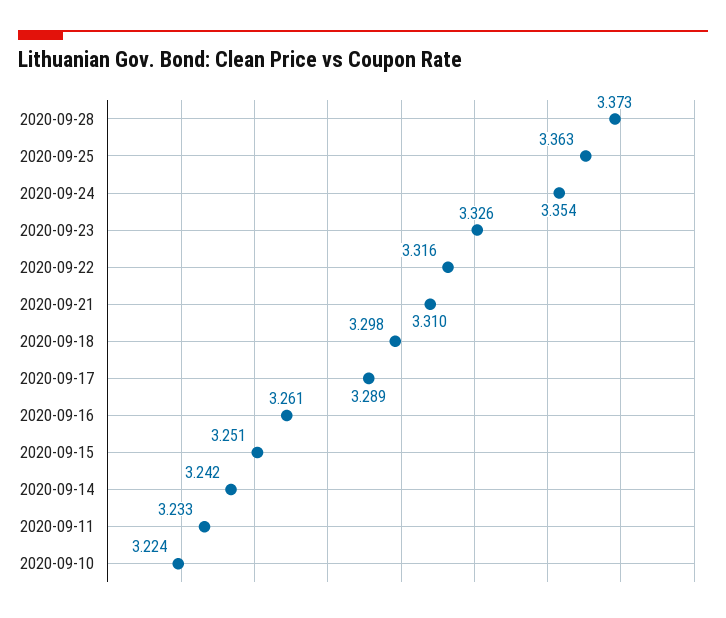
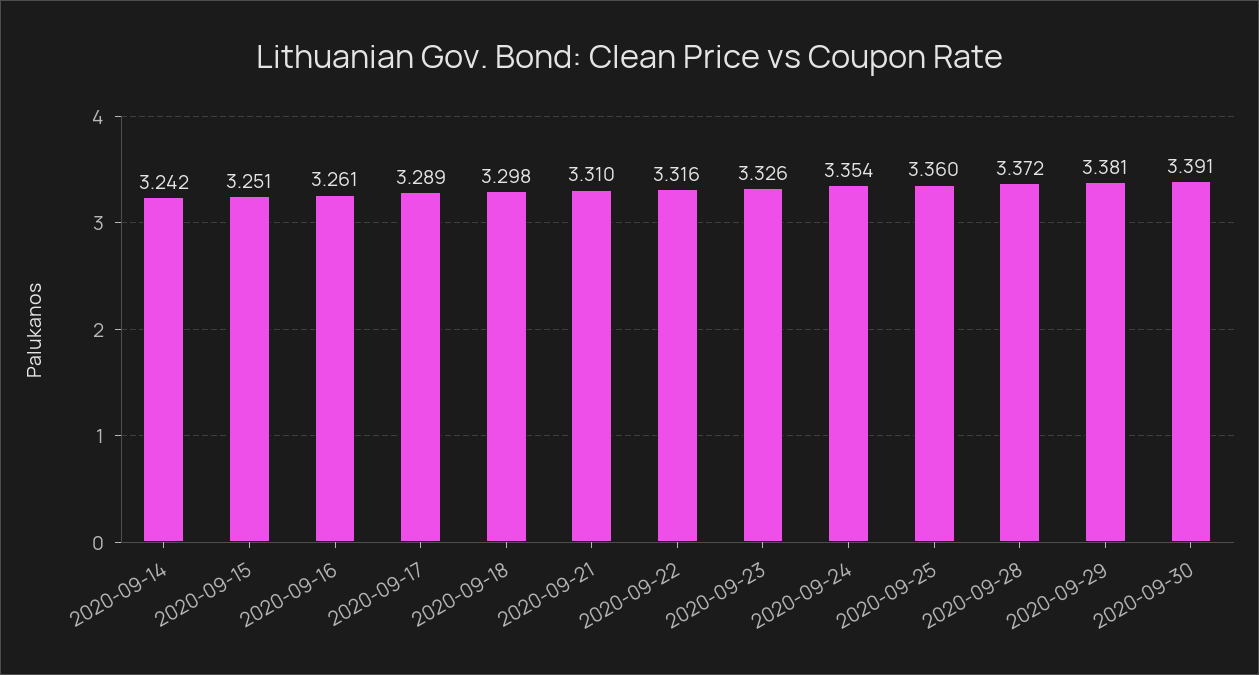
2020-09-28: 3.373 -> 3.372
2020-09-25: 3.363 -> 3.36
2020-09-11: 3.233 -> none
2020-09-10: 3.224 -> none
2020-09-29: none -> 3.381
2020-09-30: none -> 3.391

